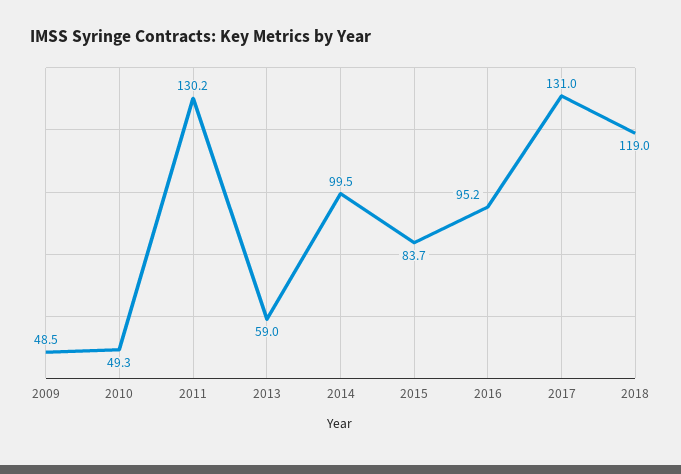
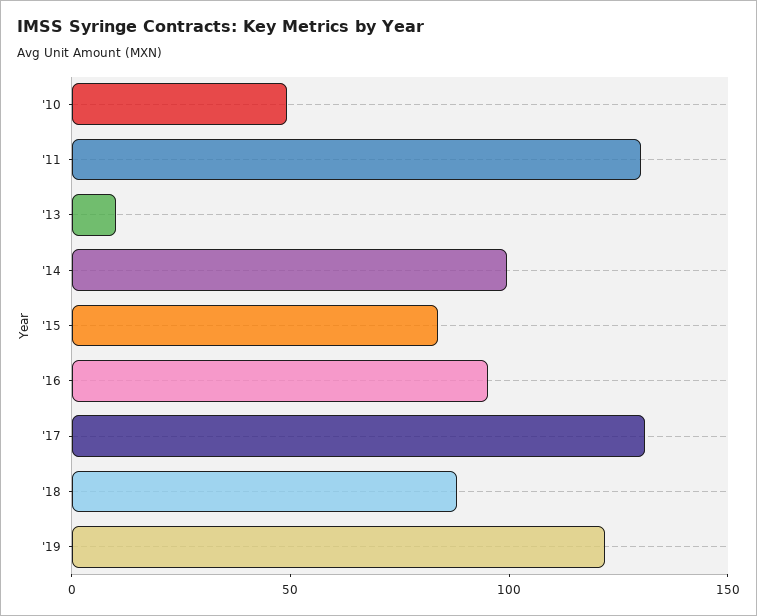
2009: 48.5 -> none
2013: 59 -> 10
2018: 119 -> 90
'19: none -> 120

